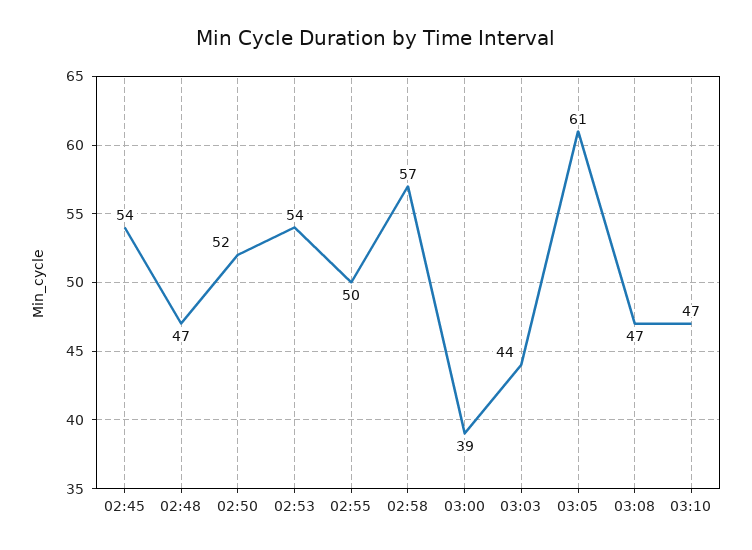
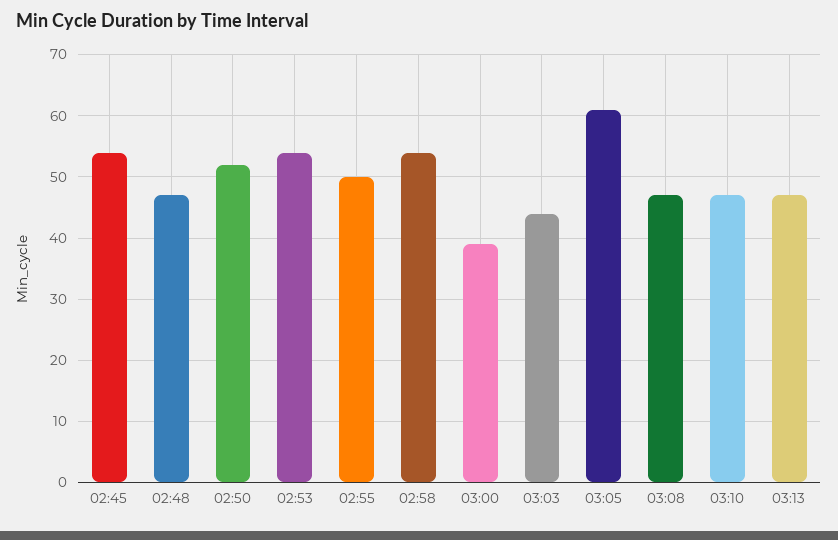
02:58: 57 -> 54
03:13: none -> 47

